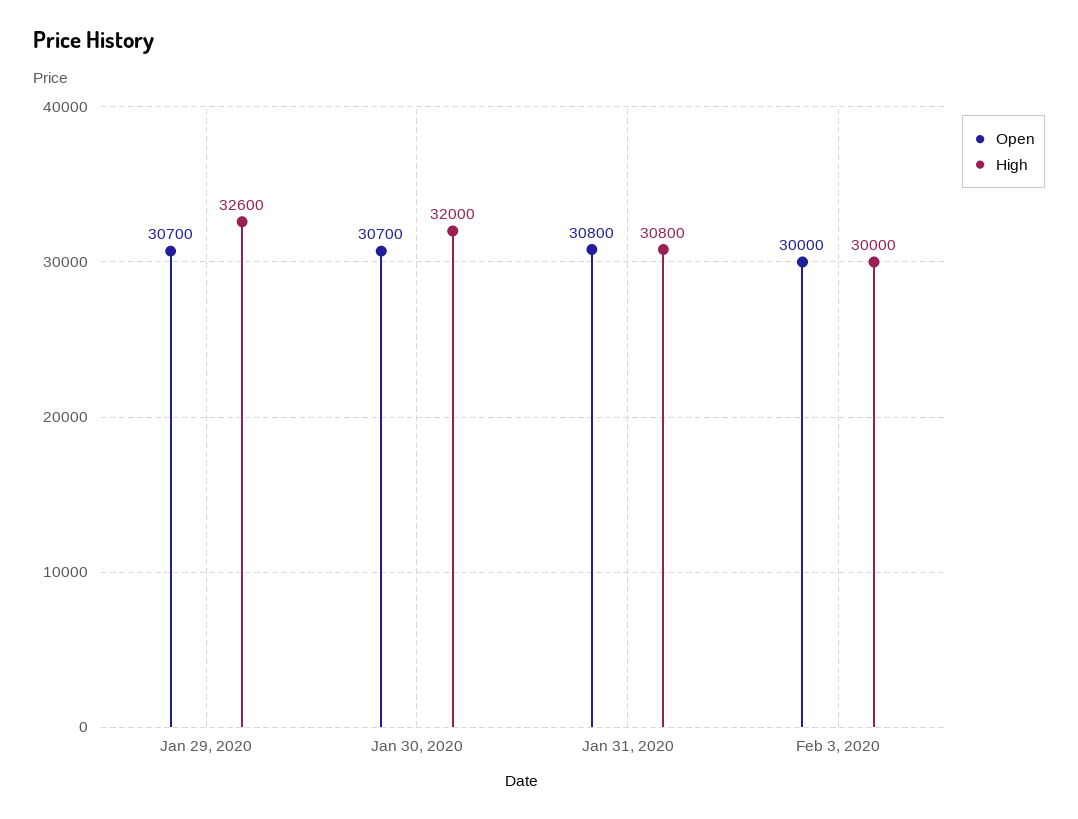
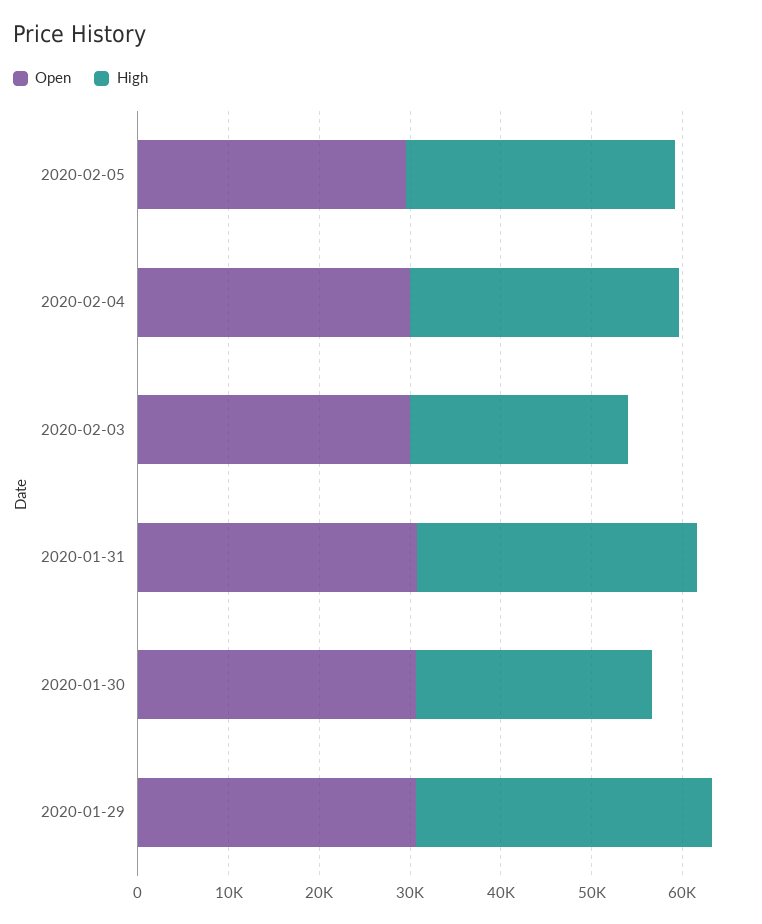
High, Jan 30, 2020: 32000 -> 26000
High, Feb 3, 2020: 30000 -> 24000
Open, 2020-02-05: none -> 30000
High, 2020-02-05: none -> 30000
Open, 2020-02-04: none -> 30000
High, 2020-02-04: none -> 30000

